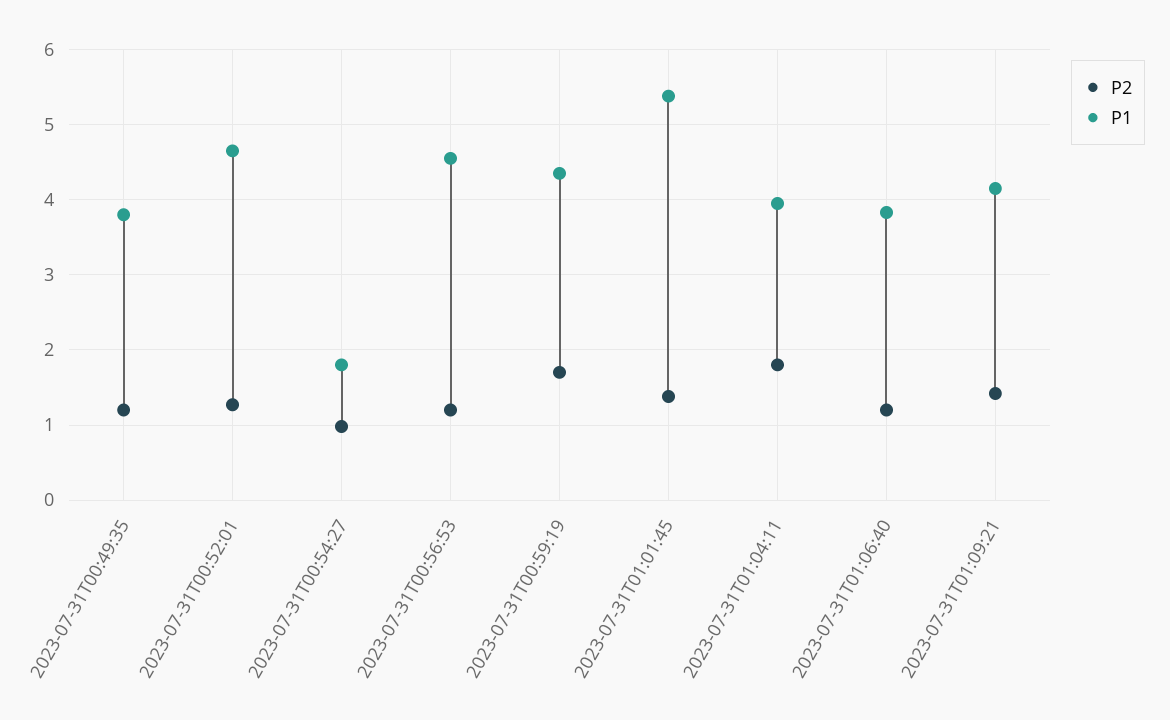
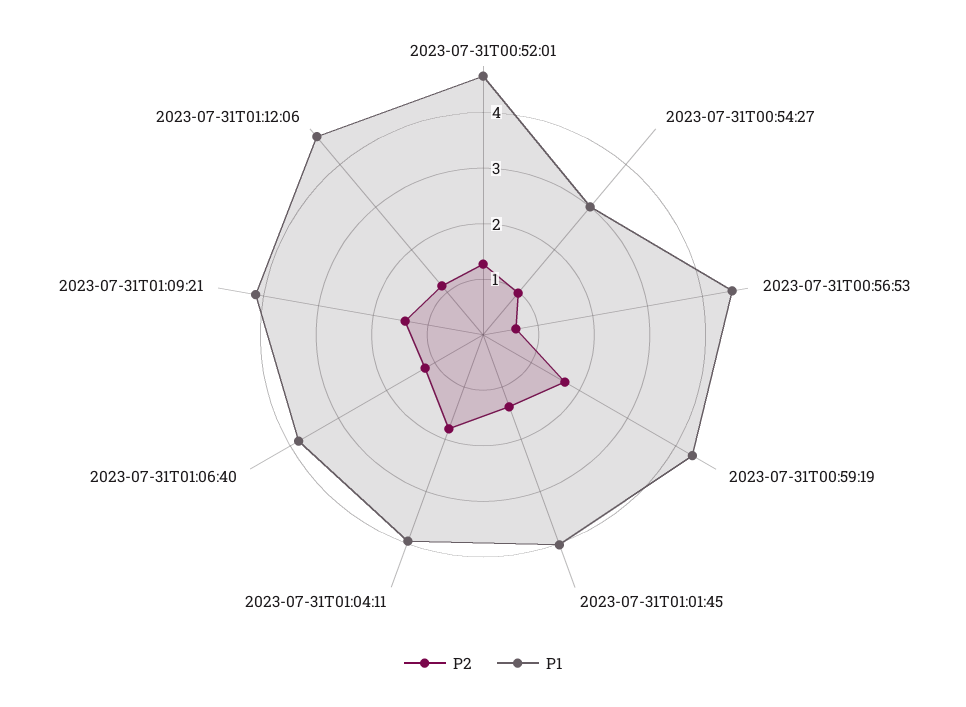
P2, 2023-07-31T00:49:35: 1.2 -> none
P1, 2023-07-31T00:49:35: 3.8 -> none
P1, 2023-07-31T00:54:27: 1.8 -> 3
P2, 2023-07-31T00:56:53: 1.2 -> 0.6
P1, 2023-07-31T01:01:45: 5.4 -> 4
P2, 2023-07-31T01:12:06: none -> 1.2
P1, 2023-07-31T01:12:06: none -> 4.6

